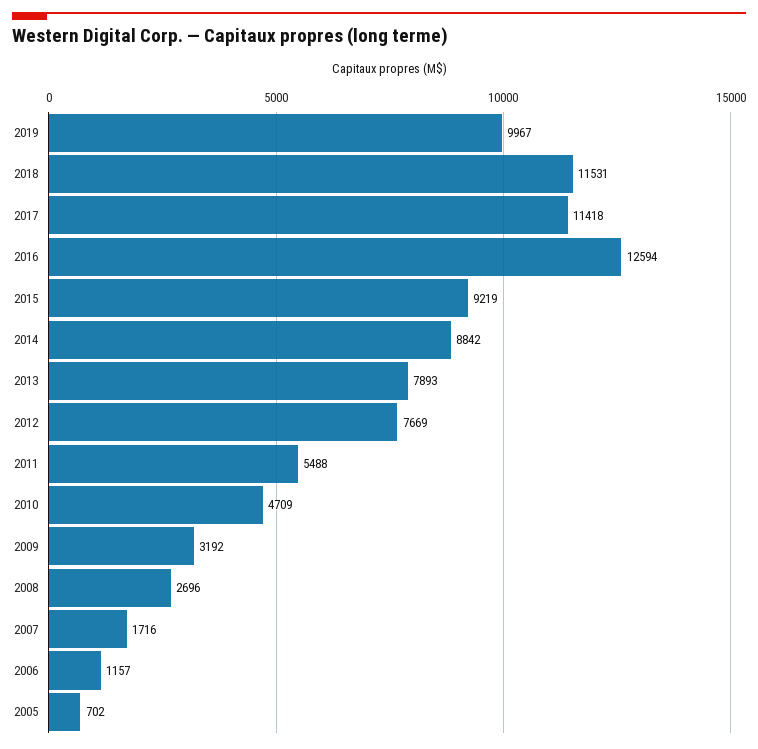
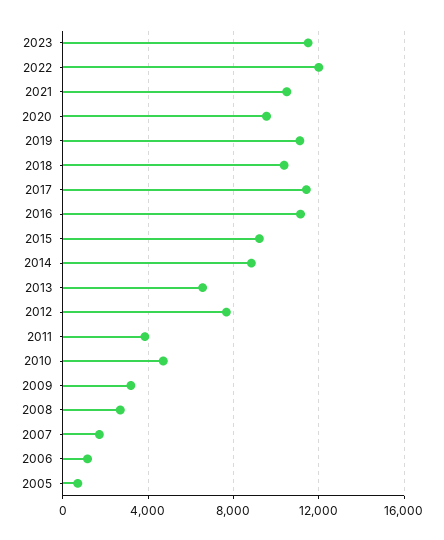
2019: 9967 -> 11000
2018: 11531 -> 10500
2016: 12594 -> 11000
2013: 7893 -> 6500
2011: 5488 -> 4000
2023: none -> 11500
2022: none -> 12000
2021: none -> 10500
2020: none -> 9500

